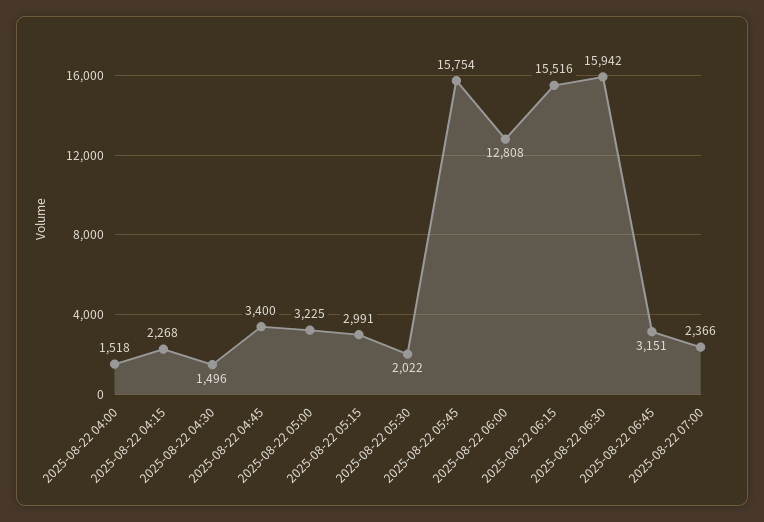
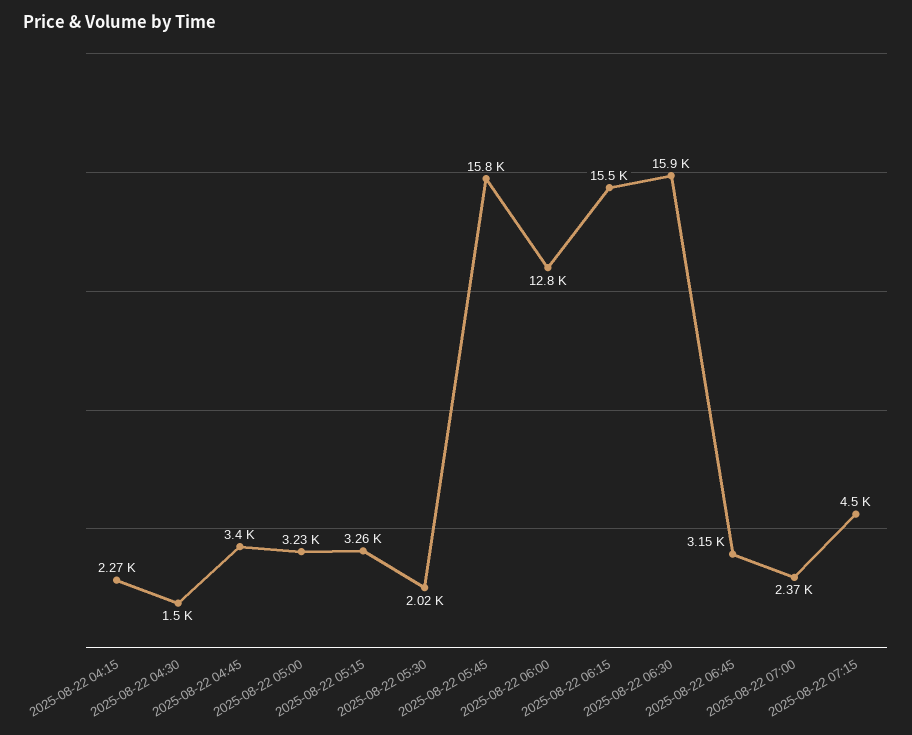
2025-08-22 04:00: 1518 -> none
2025-08-22 05:15: 2991 -> 3260
2025-08-22 07:15: none -> 4500

